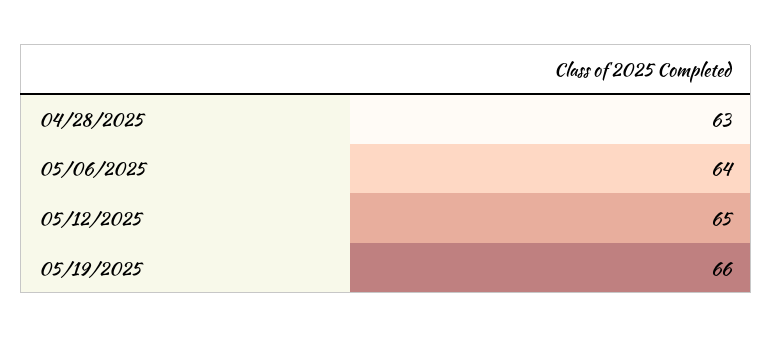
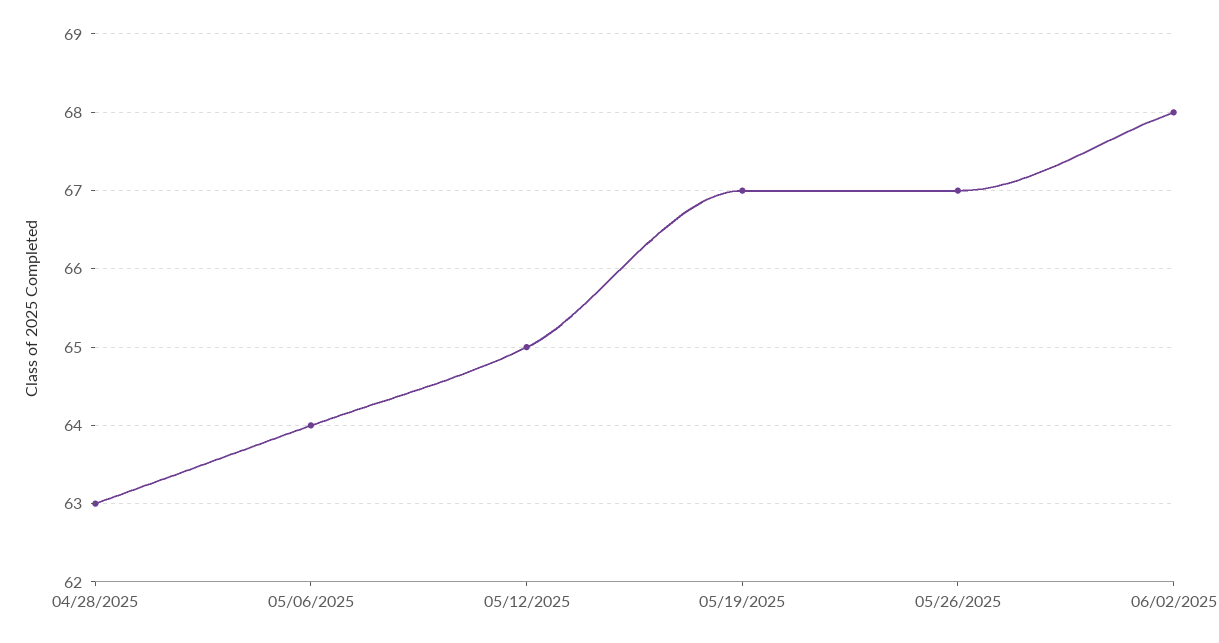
05/19/2025: 66 -> 67
05/26/2025: none -> 67
06/02/2025: none -> 68

